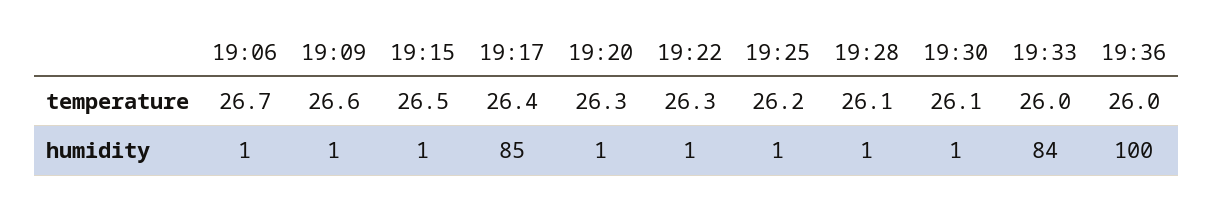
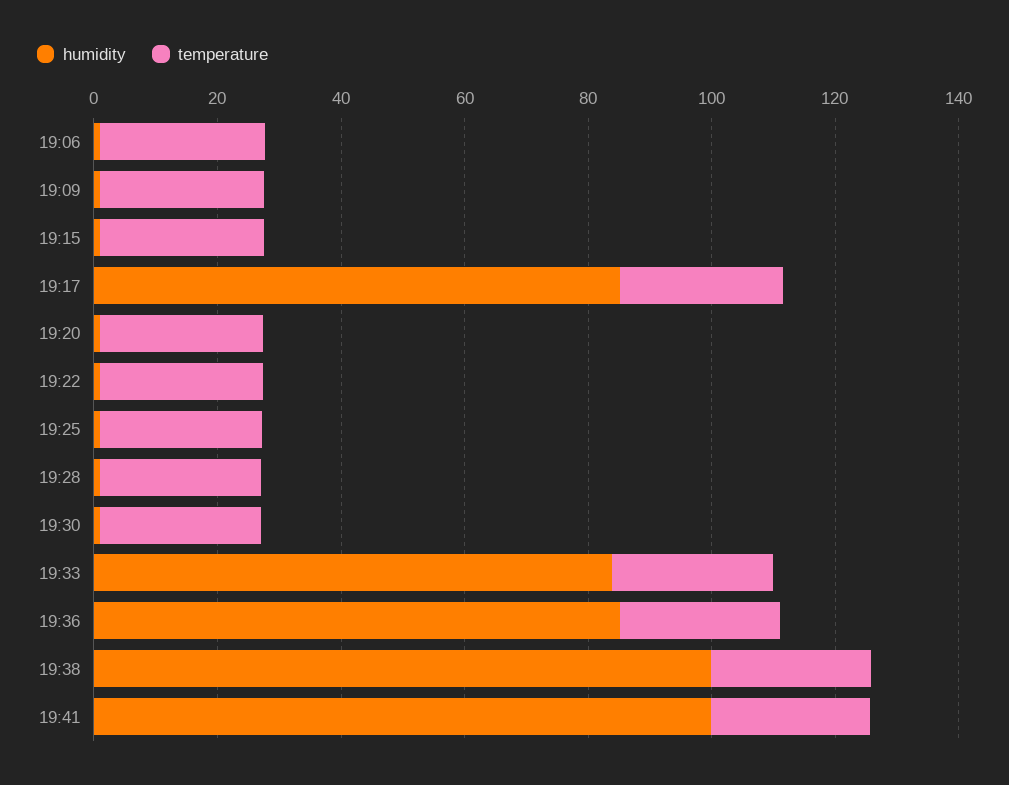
humidity, 19:36: 100 -> 85
humidity, 19:38: none -> 100
temperature, 19:38: none -> 25
humidity, 19:41: none -> 100
temperature, 19:41: none -> 25

